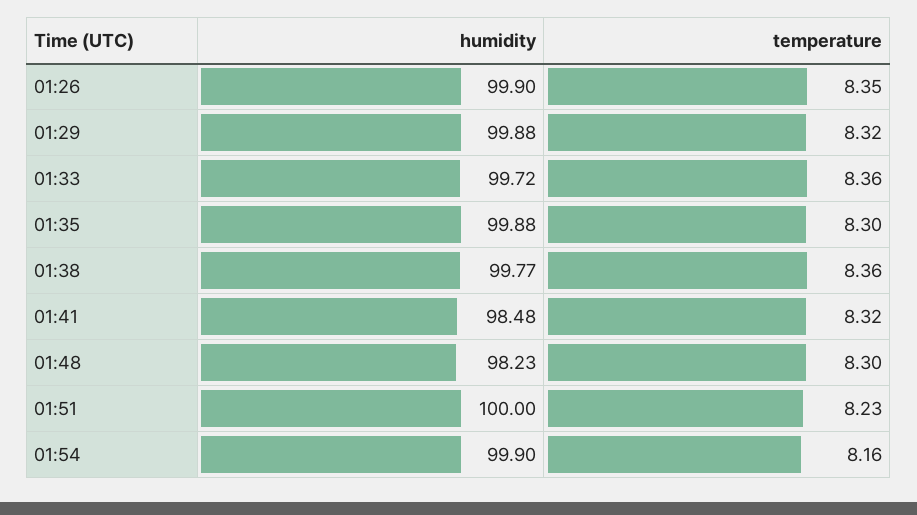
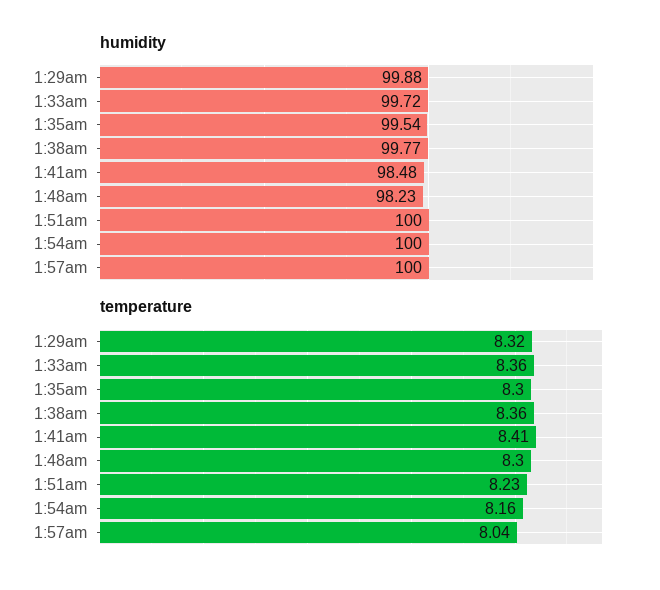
humidity, 01:26: 99.9 -> none
temperature, 01:26: 8.35 -> none
humidity, 01:35: 99.88 -> 99.54
temperature, 01:41: 8.32 -> 8.41
humidity, 01:54: 99.9 -> 100
humidity, 1:57am: none -> 100
temperature, 1:57am: none -> 8.04

